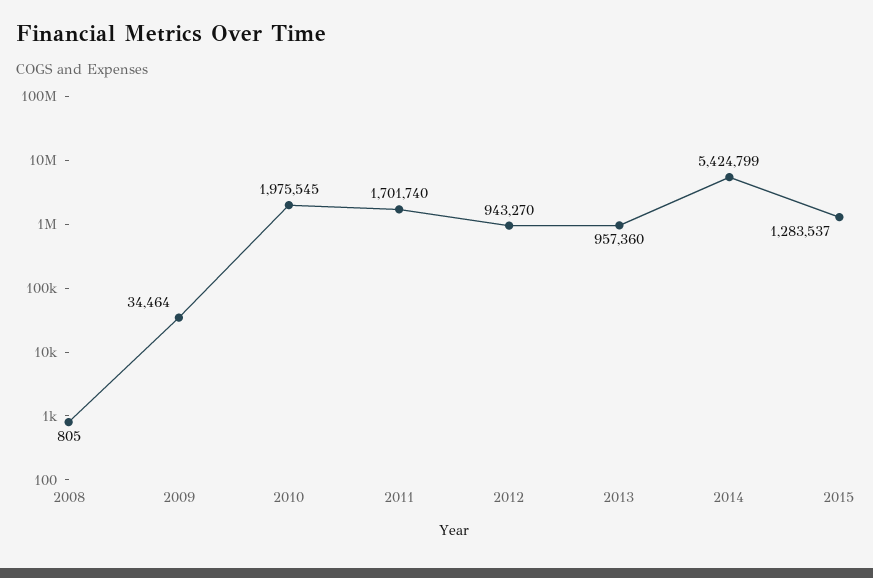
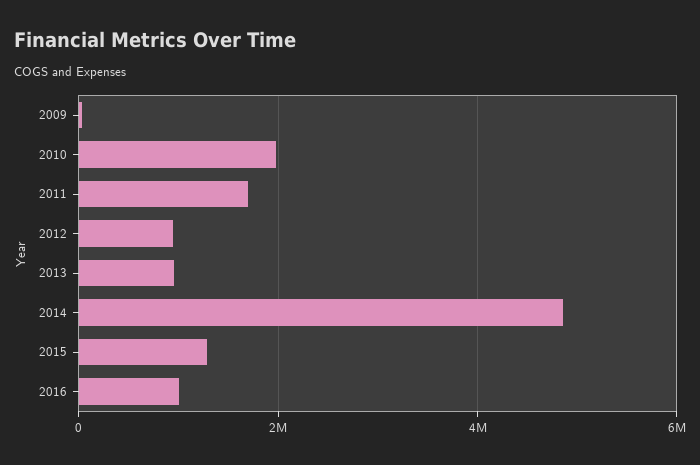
2008: 805 -> none
2014: 5424799 -> 4800000
2016: none -> 1000000

